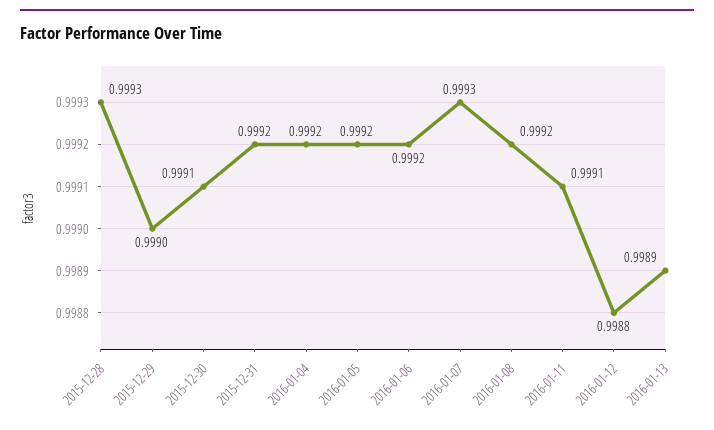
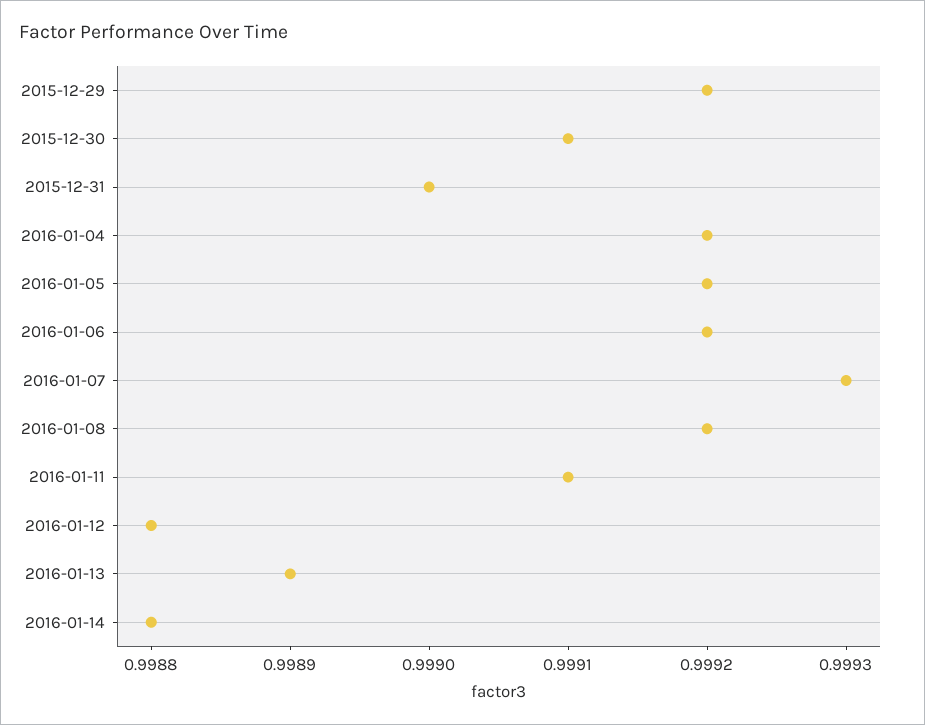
2015-12-28: 0.9993 -> none
2015-12-29: 0.999 -> 0.9992
2015-12-31: 0.9992 -> 0.999
2016-01-14: none -> 0.9988

